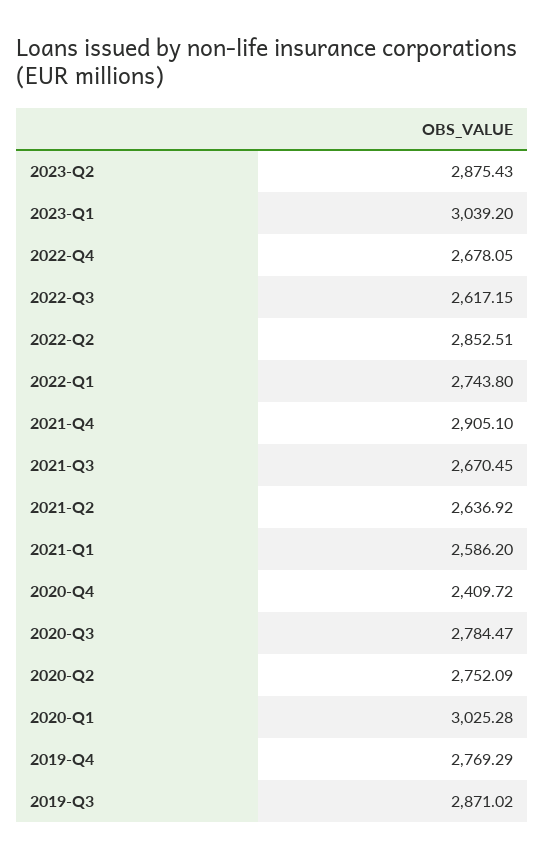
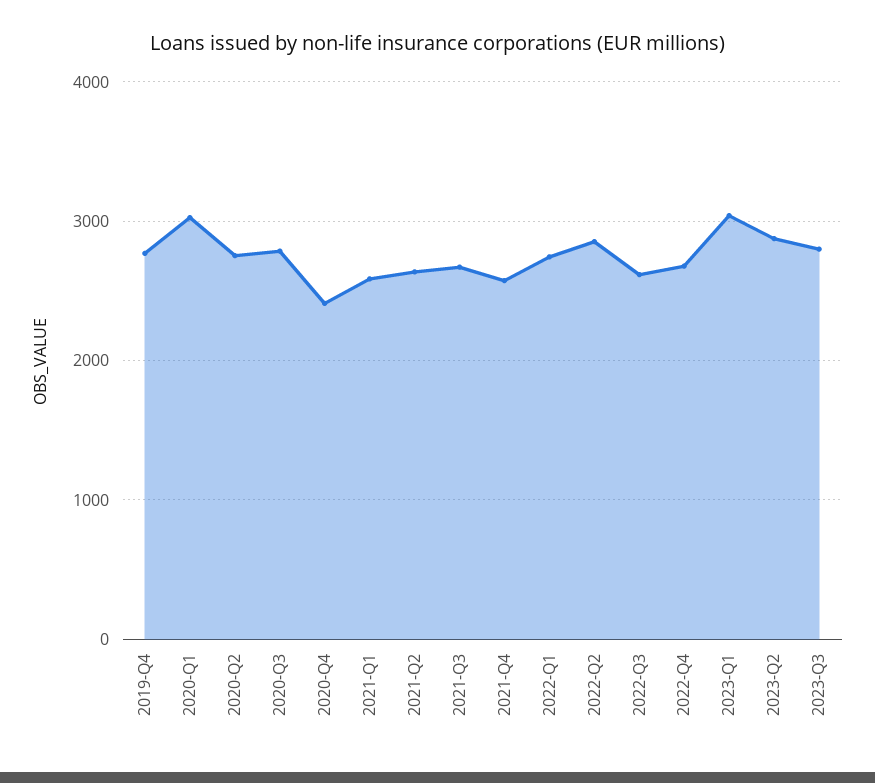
2021-Q4: 2905.1 -> 2600
2019-Q3: 2871.02 -> none
2023-Q3: none -> 2800

